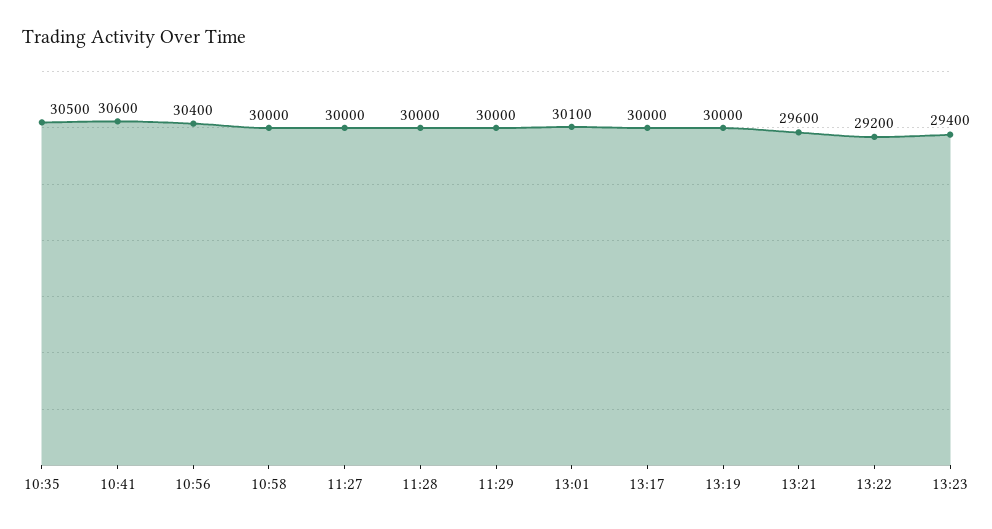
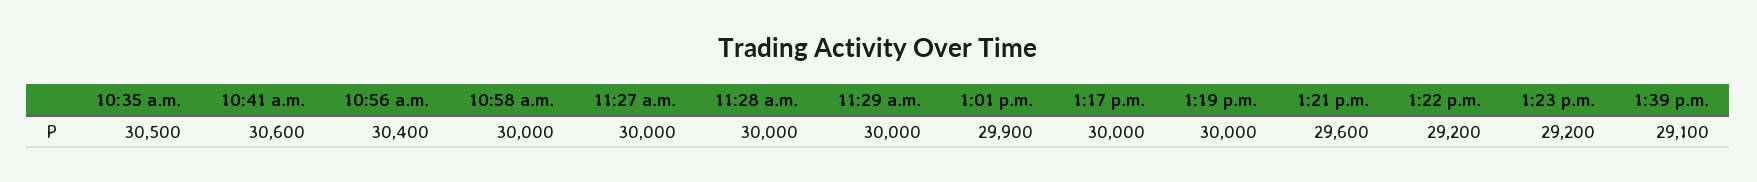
13:01: 30100 -> 29900
13:23: 29400 -> 29200
1:39 p.m.: none -> 29100

